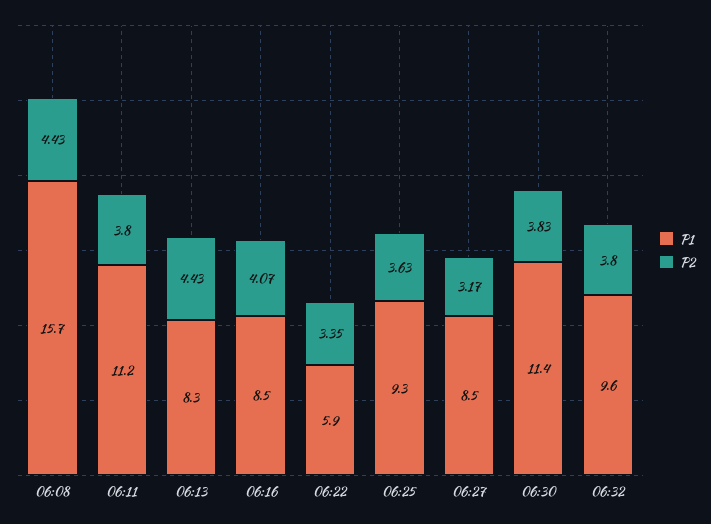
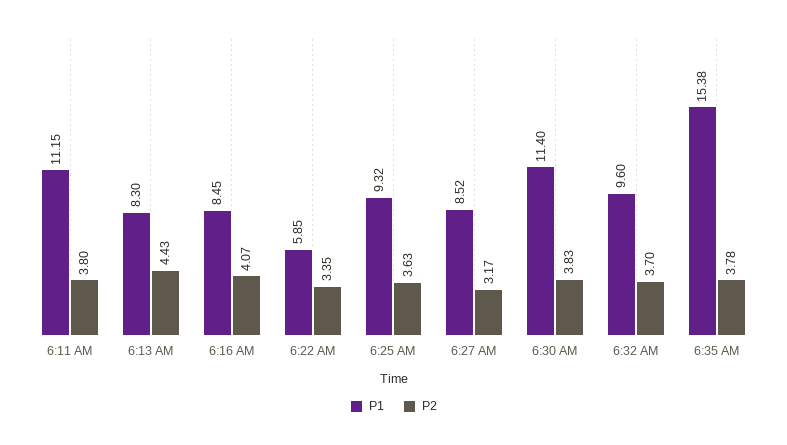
P1, 06:08: 15.7 -> none
P2, 06:08: 4.43 -> none
P2, 06:32: 3.8 -> 3.7
P1, 6:35 AM: none -> 15.38
P2, 6:35 AM: none -> 3.78

